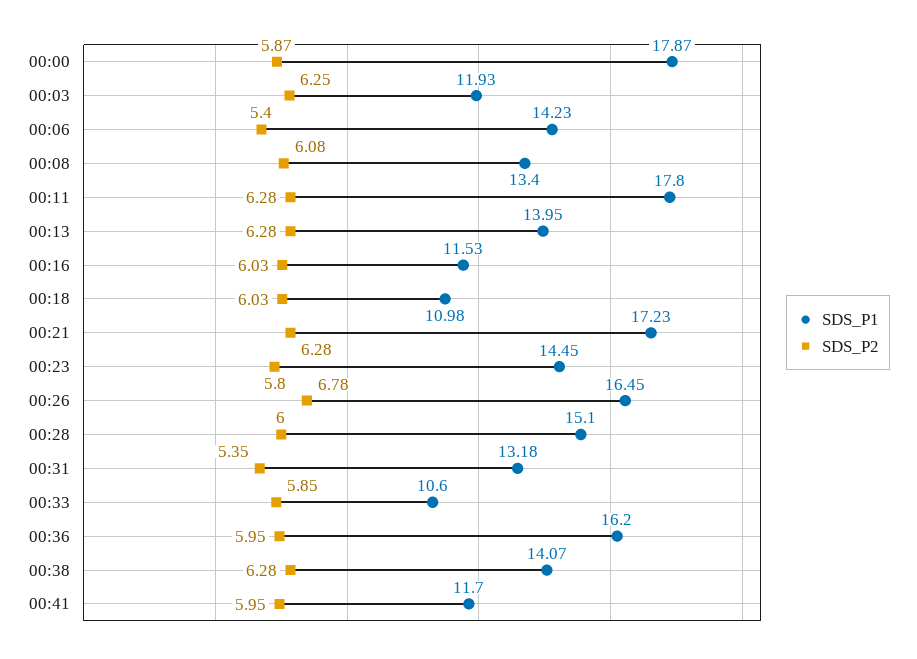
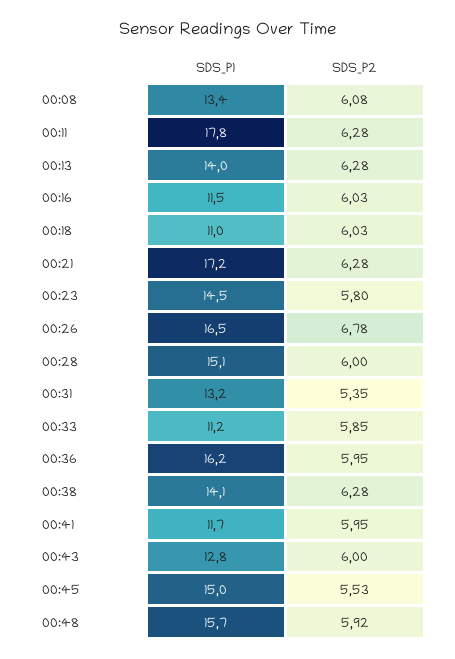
SDS_P1, 00:00: 17.87 -> none
SDS_P2, 00:00: 5.87 -> none
SDS_P1, 00:03: 11.93 -> none
SDS_P2, 00:03: 6.25 -> none
SDS_P1, 00:06: 14.23 -> none
SDS_P2, 00:06: 5.4 -> none
SDS_P1, 00:33: 10.6 -> 11.2
SDS_P1, 00:43: none -> 12.8
SDS_P2, 00:43: none -> 6
SDS_P1, 00:45: none -> 15
SDS_P2, 00:45: none -> 5.53
SDS_P1, 00:48: none -> 15.7
SDS_P2, 00:48: none -> 5.92

